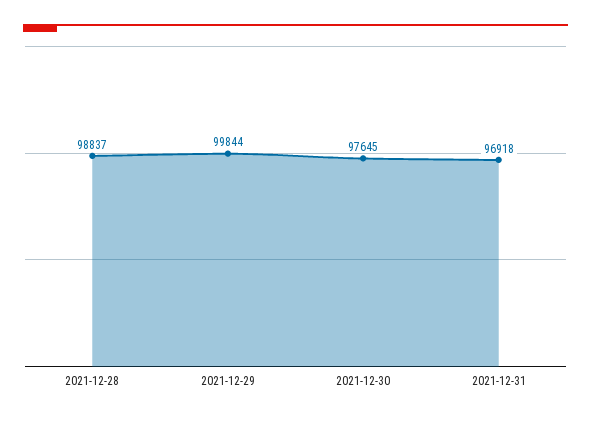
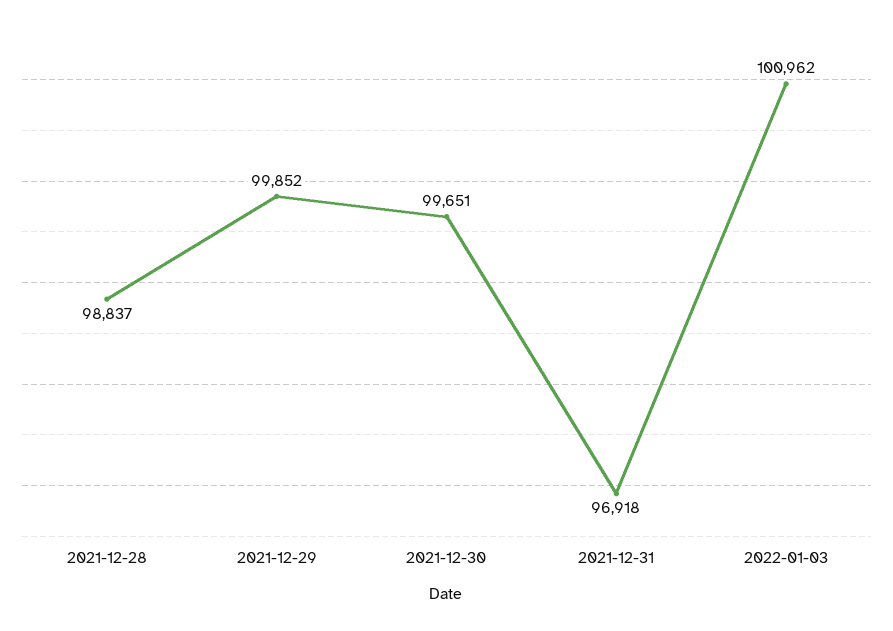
2021-12-29: 99844 -> 99852
2021-12-30: 97645 -> 99651
2022-01-03: none -> 100962

